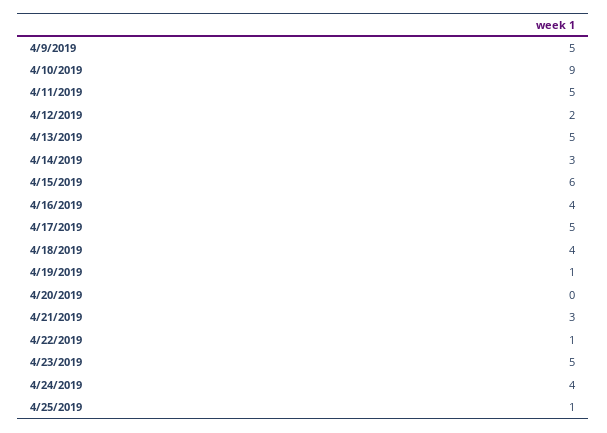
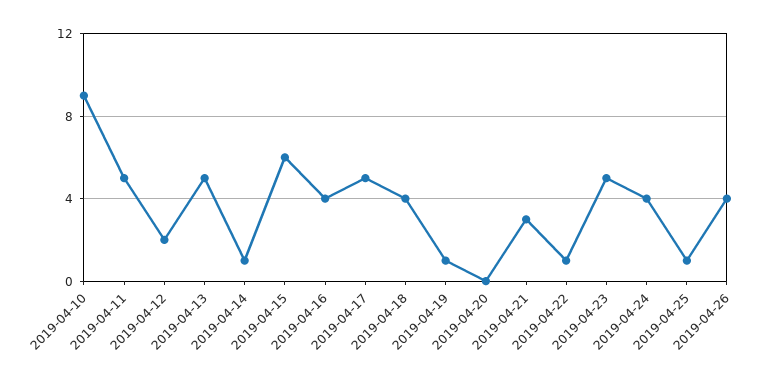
4/9/2019: 5 -> none
4/14/2019: 3 -> 1
2019-04-26: none -> 4

